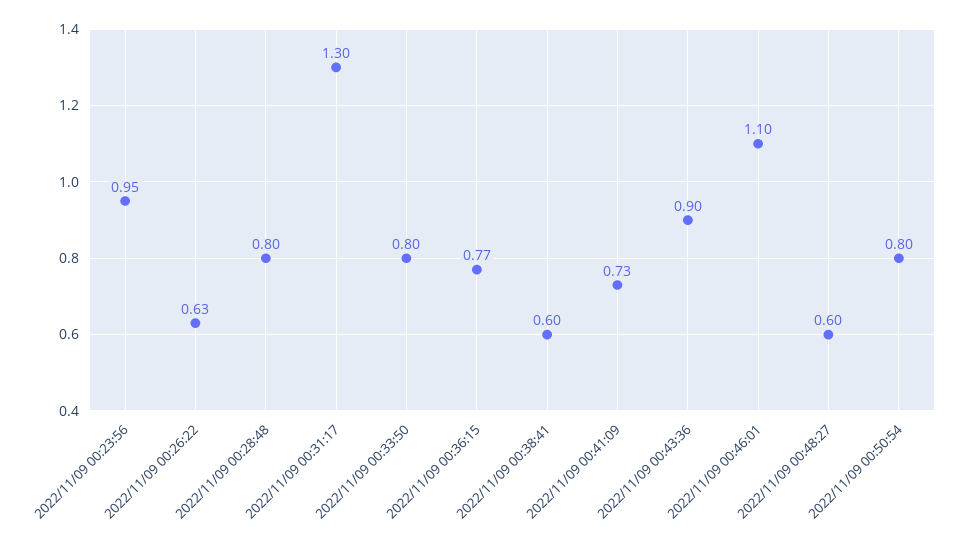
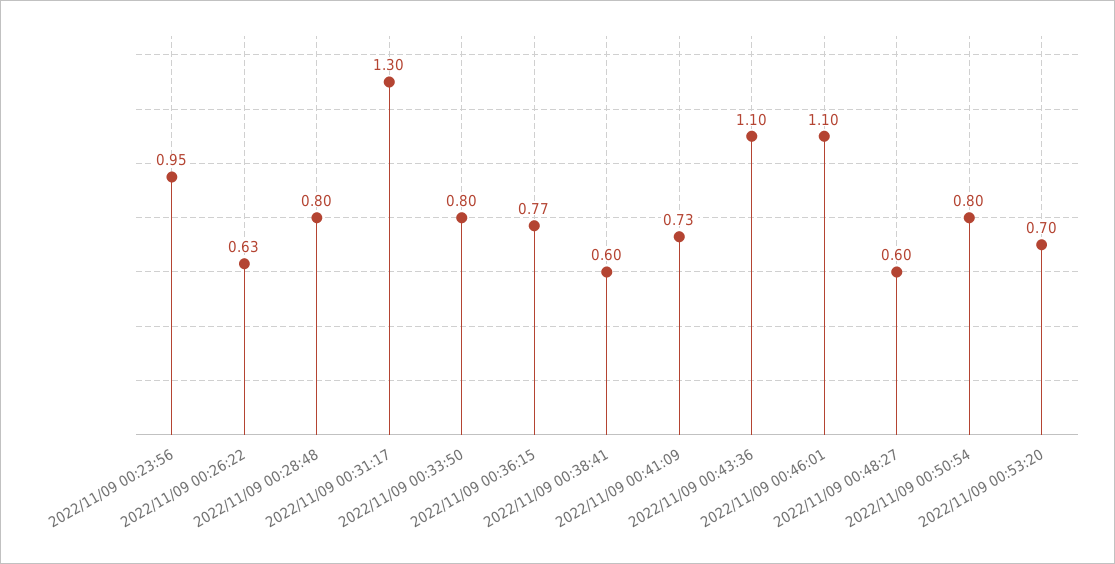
2022/11/09 00:43:36: 0.9 -> 1.1
2022/11/09 00:53:20: none -> 0.7

